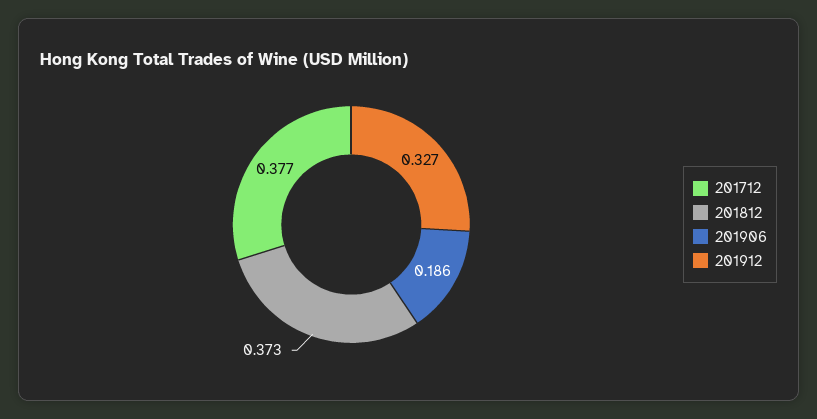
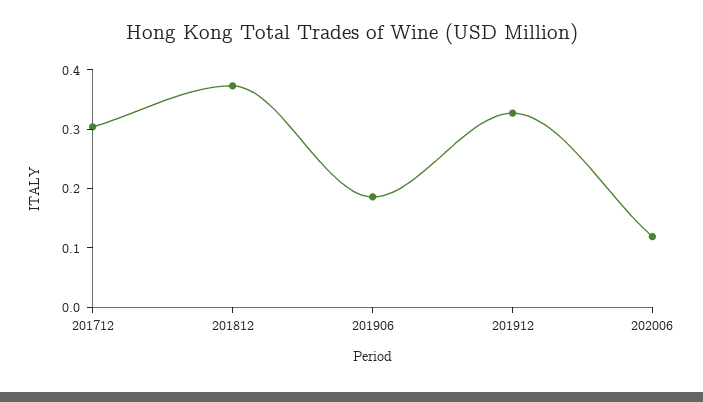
201712: 0.377 -> 0.3
202006: none -> 0.12

